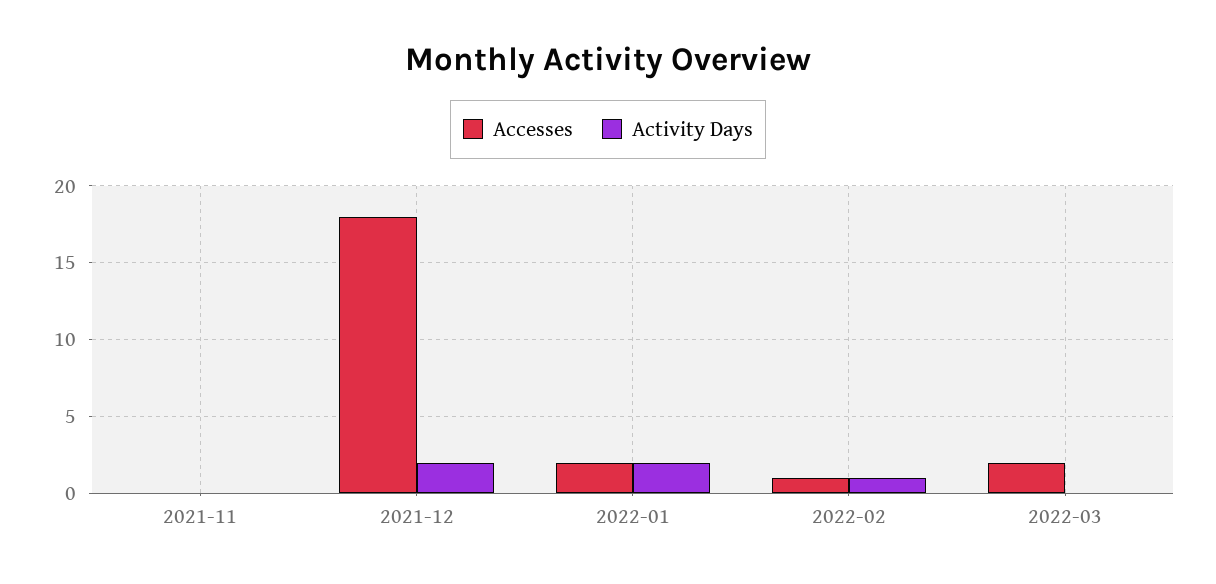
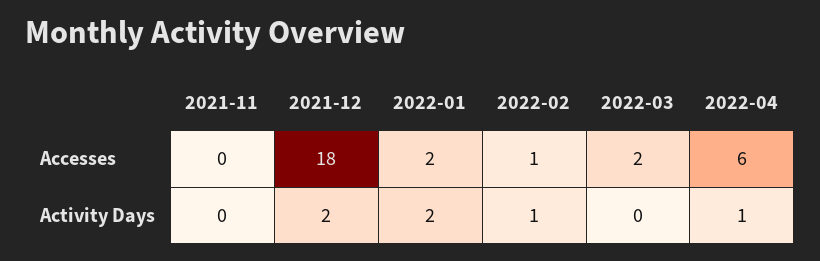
Accesses, 2022-04: none -> 6
Activity Days, 2022-04: none -> 1

